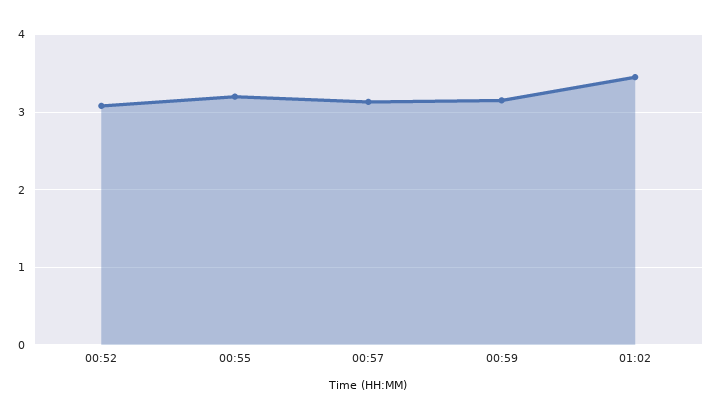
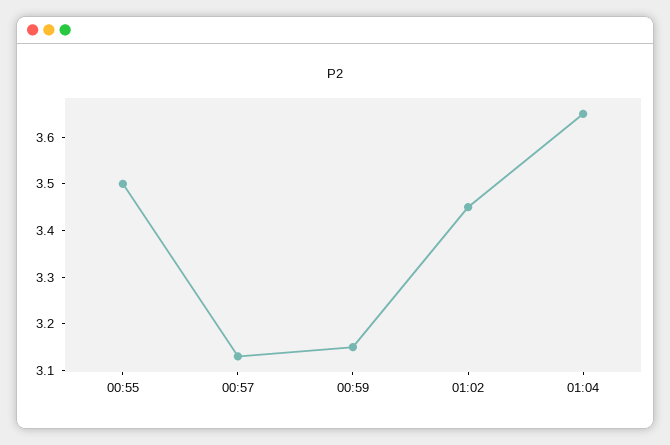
00:52: 3.1 -> none
00:55: 3.2 -> 3.5
01:04: none -> 3.65

